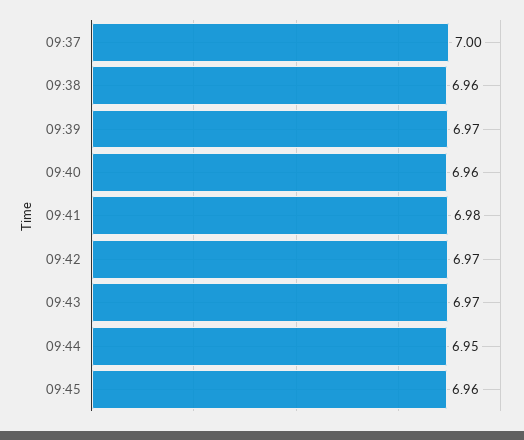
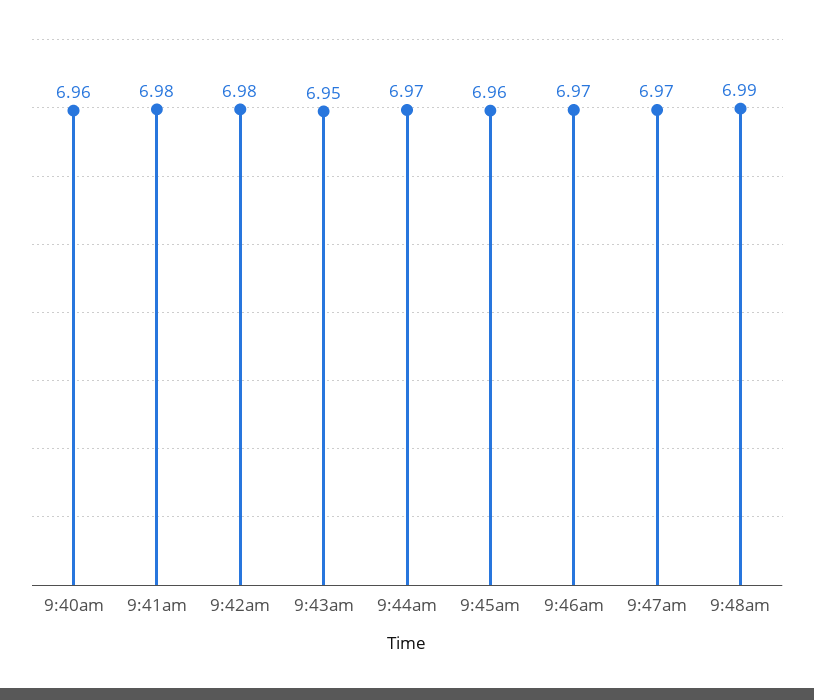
09:37: 7 -> none
09:38: 6.96 -> none
09:39: 6.97 -> none
09:42: 6.97 -> 6.98
09:43: 6.97 -> 6.95
09:44: 6.95 -> 6.97
9:46am: none -> 6.97
9:47am: none -> 6.97
9:48am: none -> 6.99

